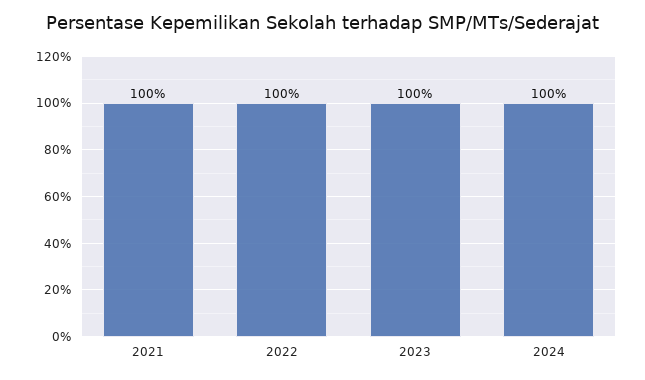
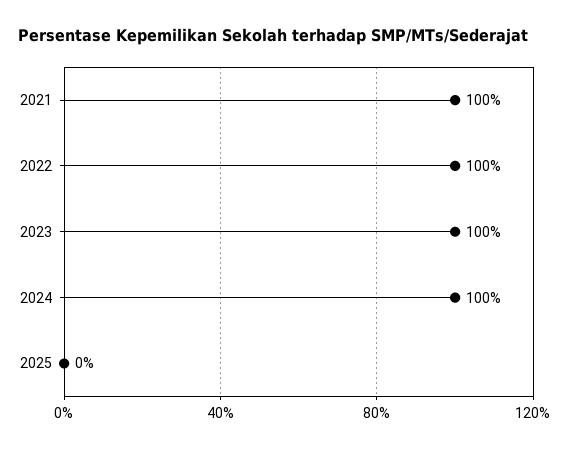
2025: none -> 0

